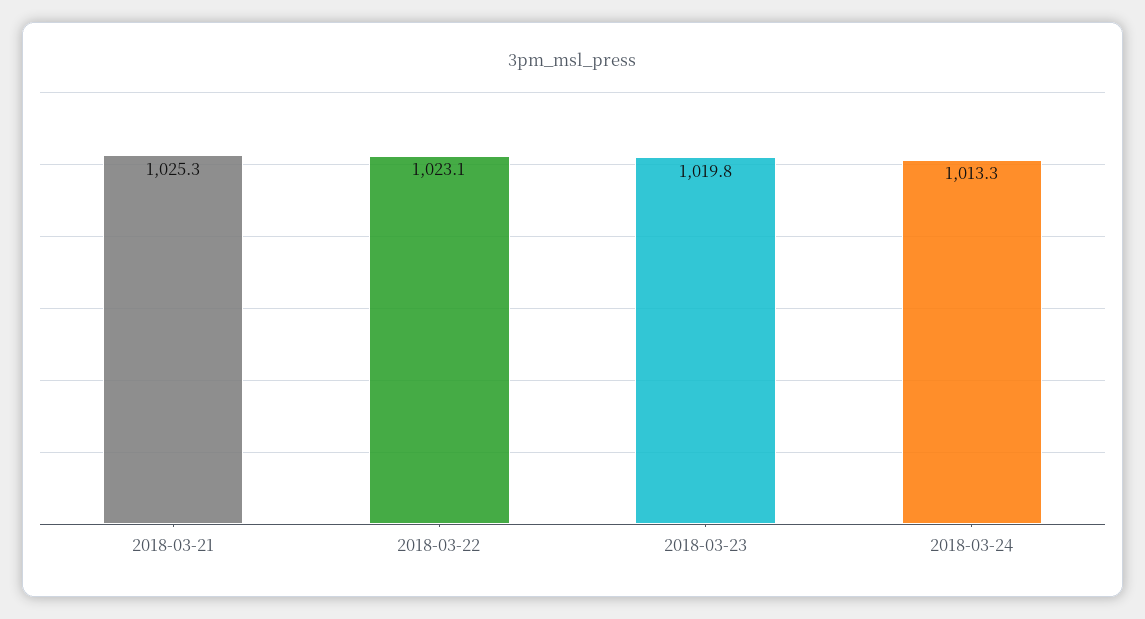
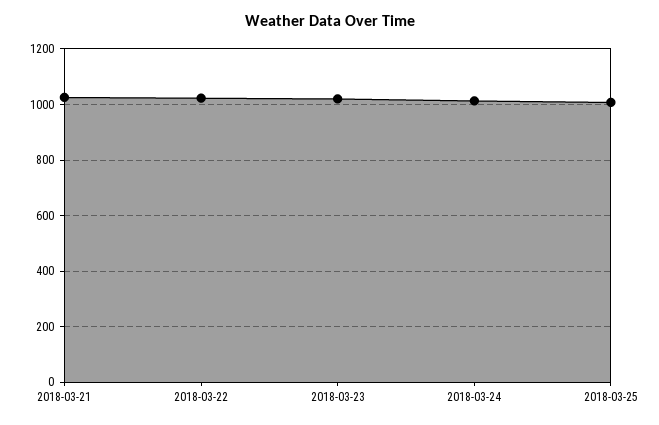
2018-03-25: none -> 1000

